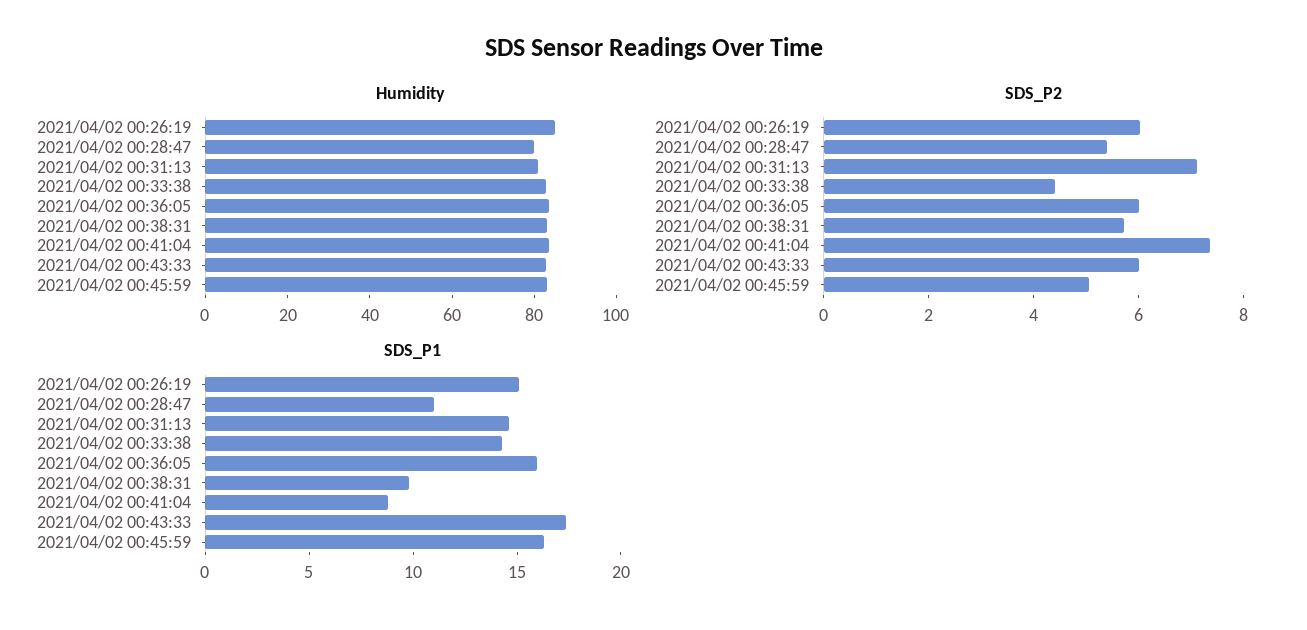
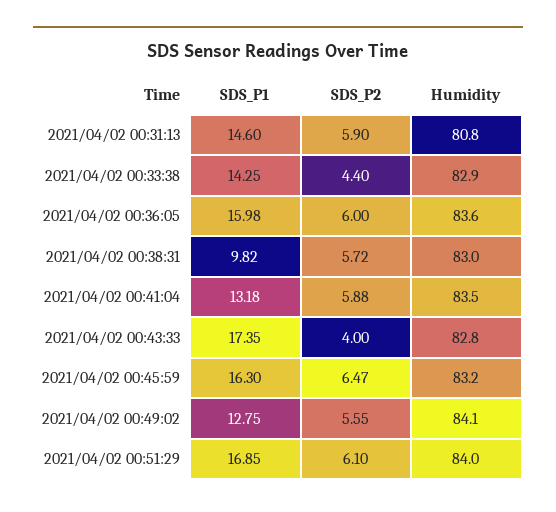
Humidity, 2021/04/02 00:26:19: 85 -> none
Humidity, 2021/04/02 00:28:47: 80 -> none
SDS_P2, 2021/04/02 00:26:19: 6 -> none
SDS_P2, 2021/04/02 00:28:47: 5.5 -> none
SDS_P2, 2021/04/02 00:31:13: 7 -> 5.9
SDS_P2, 2021/04/02 00:41:04: 7.5 -> 5.88
SDS_P2, 2021/04/02 00:43:33: 6 -> 4
SDS_P2, 2021/04/02 00:45:59: 5 -> 6.47
SDS_P1, 2021/04/02 00:26:19: 15 -> none
SDS_P1, 2021/04/02 00:28:47: 11 -> none
SDS_P1, 2021/04/02 00:41:04: 9 -> 13.18
SDS_P1, 2021/04/02 00:49:02: none -> 12.75
SDS_P2, 2021/04/02 00:49:02: none -> 5.55
Humidity, 2021/04/02 00:49:02: none -> 84.1
SDS_P1, 2021/04/02 00:51:29: none -> 16.85
SDS_P2, 2021/04/02 00:51:29: none -> 6.1
Humidity, 2021/04/02 00:51:29: none -> 84

